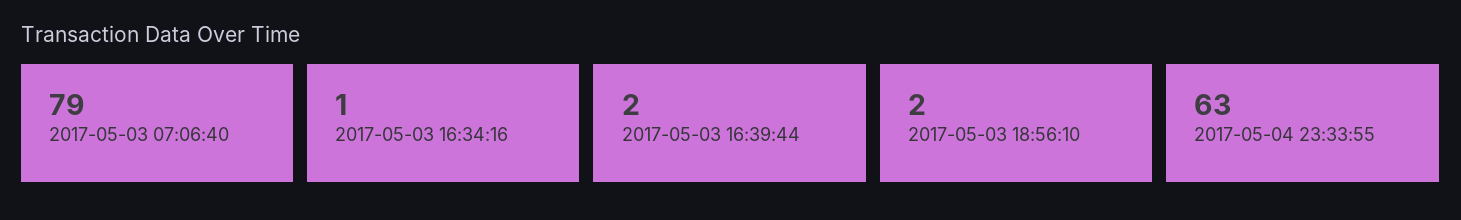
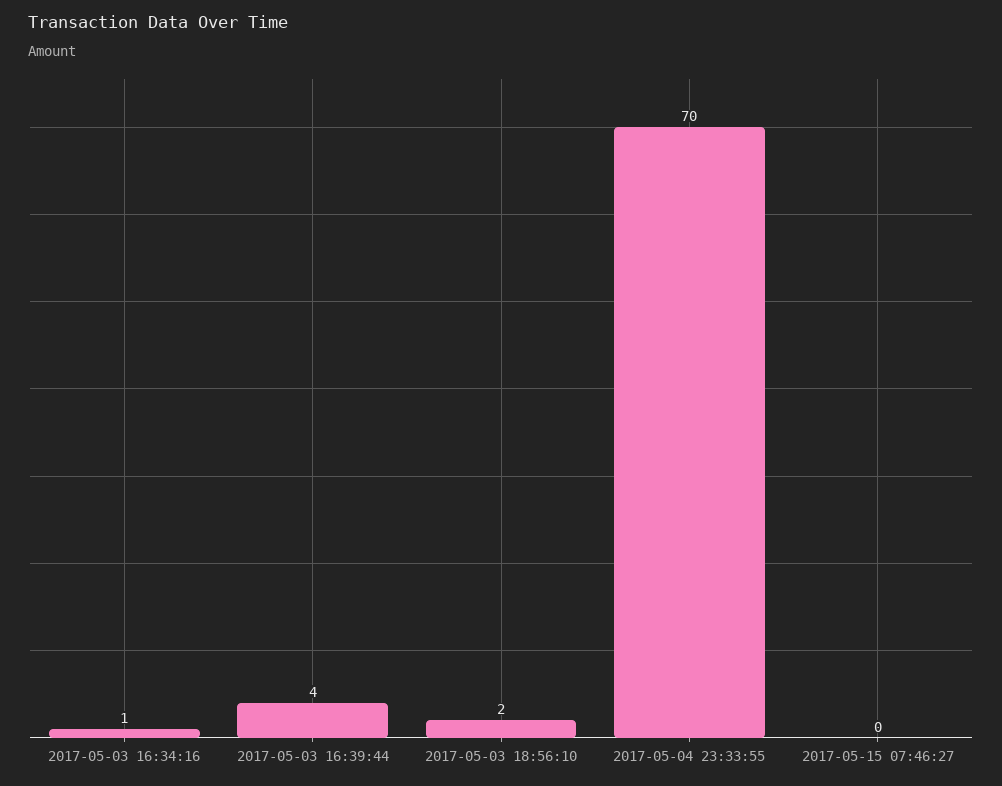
2017-05-03 07:06:40: 79 -> none
2017-05-03 16:39:44: 2 -> 4
2017-05-04 23:33:55: 63 -> 70
2017-05-15 07:46:27: none -> 0

